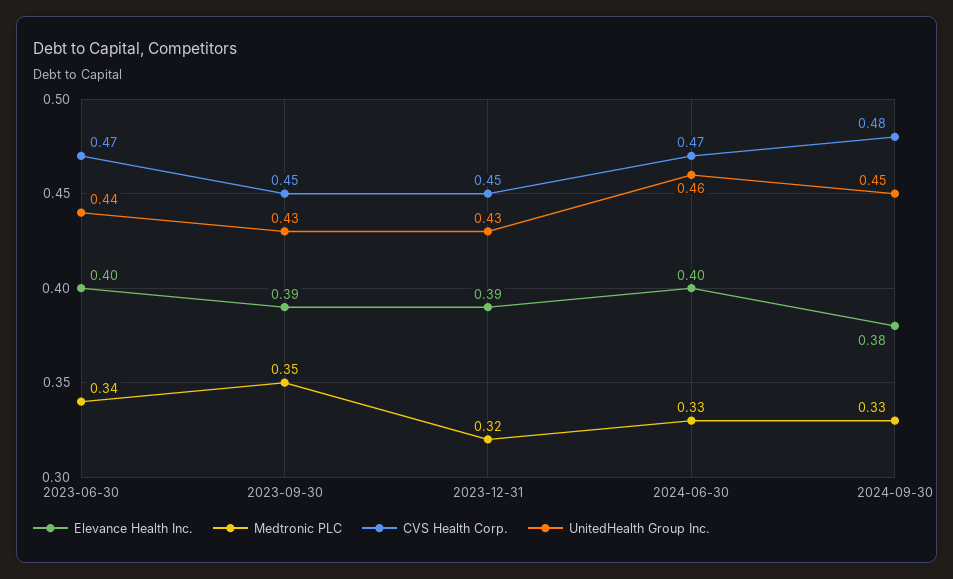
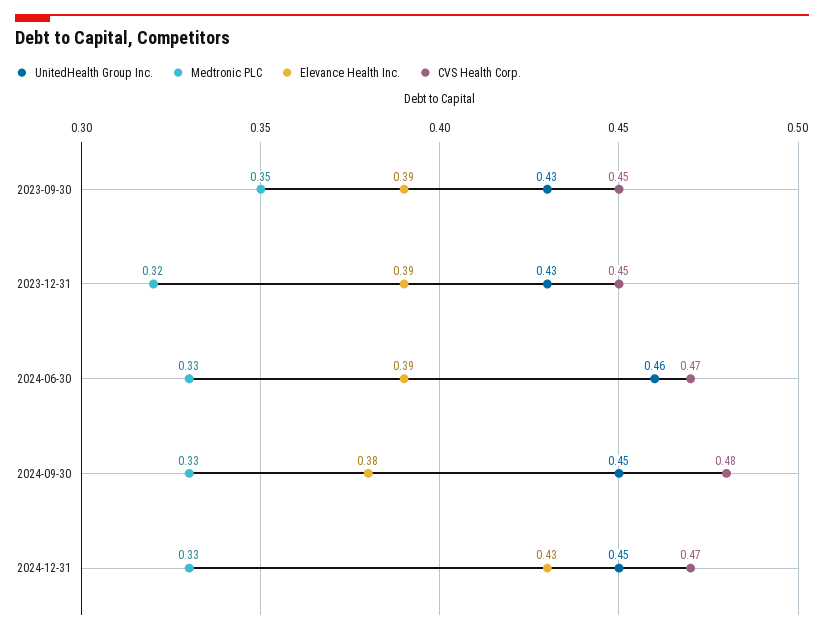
Elevance Health Inc., 2023-06-30: 0.4 -> none
Medtronic PLC, 2023-06-30: 0.34 -> none
CVS Health Corp., 2023-06-30: 0.47 -> none
UnitedHealth Group Inc., 2023-06-30: 0.44 -> none
Elevance Health Inc., 2024-06-30: 0.4 -> 0.39
UnitedHealth Group Inc., 2024-12-31: none -> 0.45
Medtronic PLC, 2024-12-31: none -> 0.33
Elevance Health Inc., 2024-12-31: none -> 0.43
CVS Health Corp., 2024-12-31: none -> 0.47

